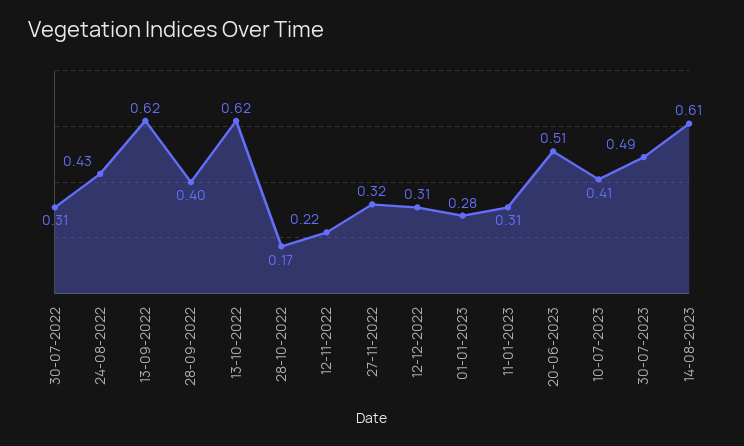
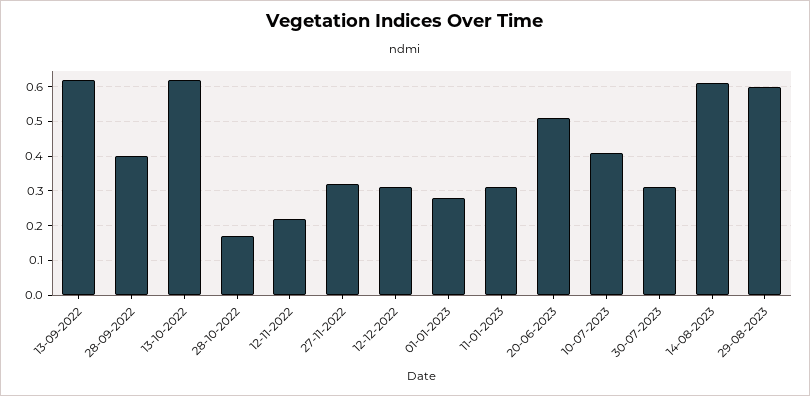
30-07-2022: 0.31 -> none
24-08-2022: 0.43 -> none
30-07-2023: 0.49 -> 0.3
29-08-2023: none -> 0.6

